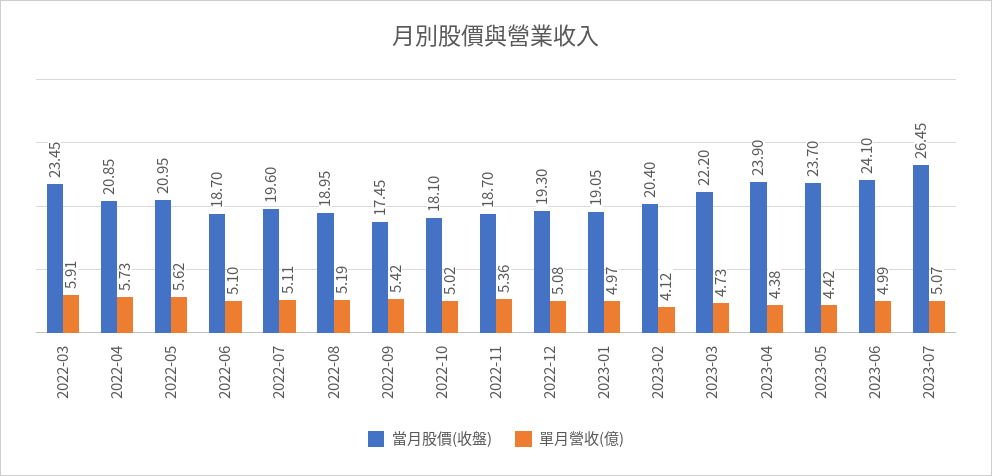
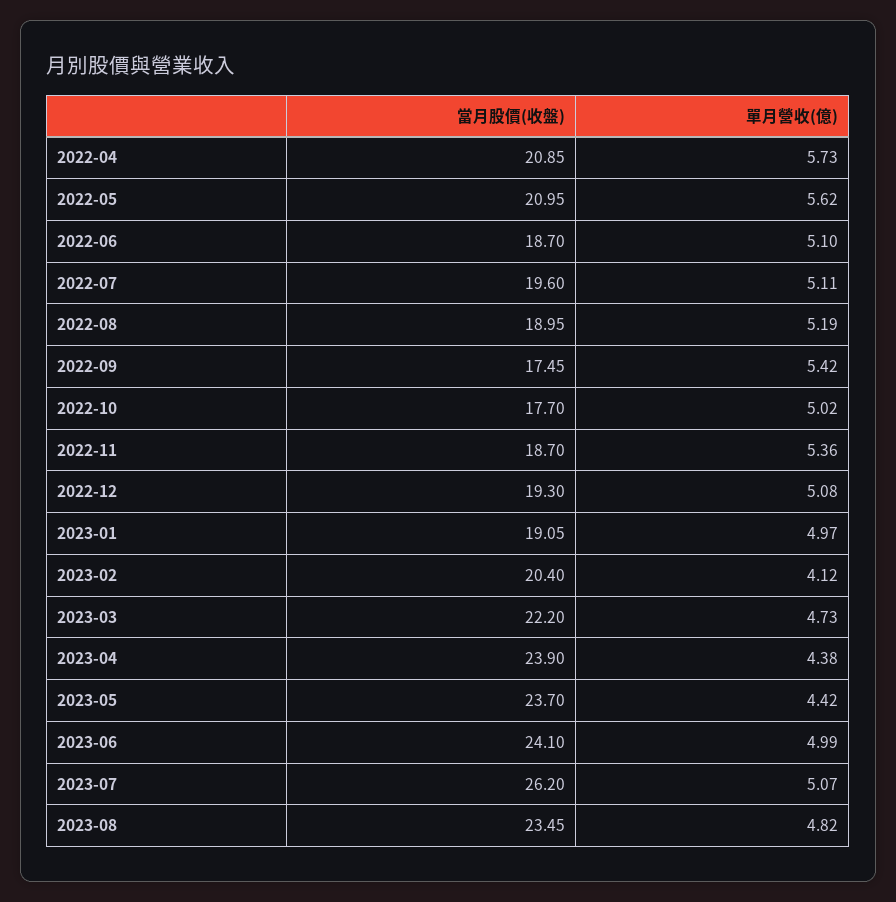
當月股價(收盤), 2022-03: 23.45 -> none
單月營收(億), 2022-03: 5.91 -> none
當月股價(收盤), 2022-10: 18.1 -> 17.7
當月股價(收盤), 2023-07: 26.45 -> 26.2
當月股價(收盤), 2023-08: none -> 23.45
單月營收(億), 2023-08: none -> 4.82

